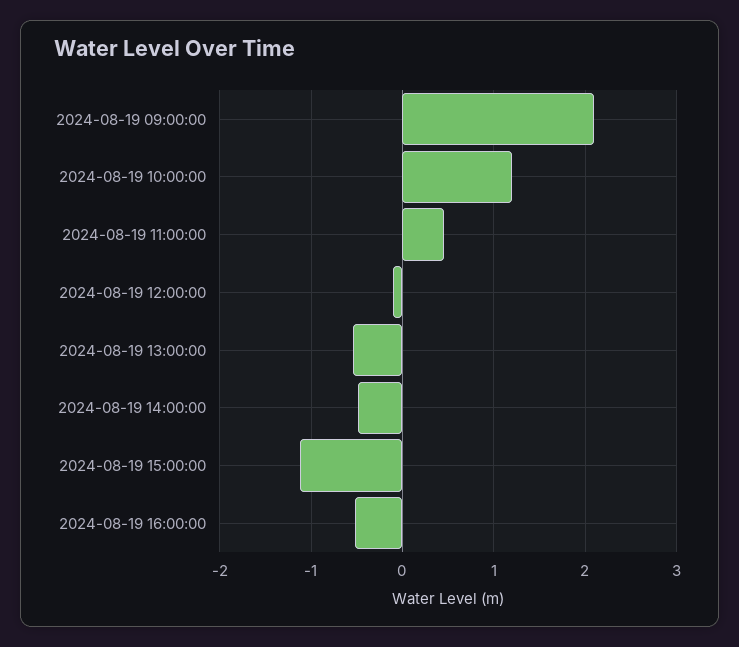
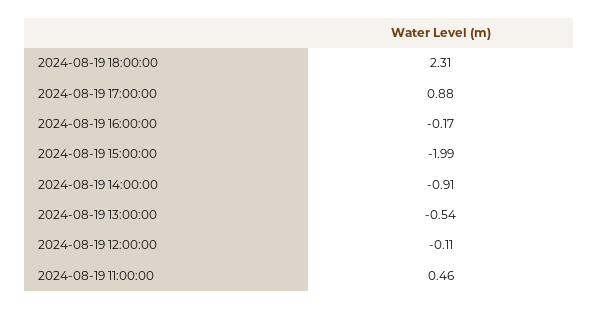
2024-08-19 09:00:00: 2.1 -> none
2024-08-19 10:00:00: 1.2 -> none
2024-08-19 14:00:00: -0.5 -> -0.91
2024-08-19 15:00:00: -1.1 -> -1.99
2024-08-19 16:00:00: -0.5 -> -0.17
2024-08-19 18:00:00: none -> 2.31
2024-08-19 17:00:00: none -> 0.88

